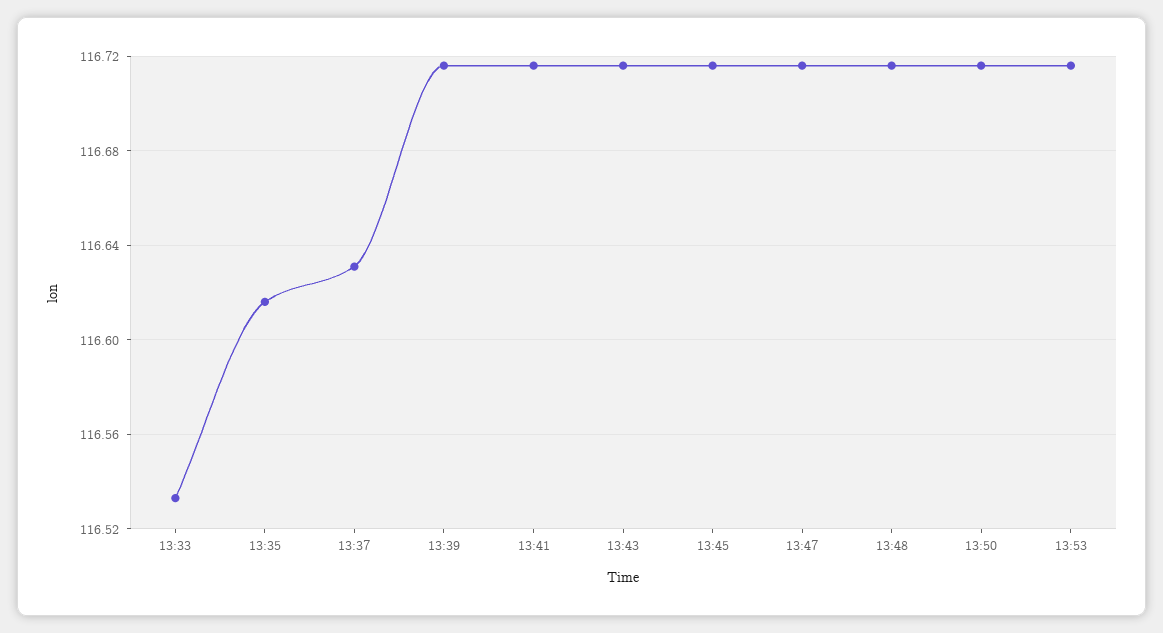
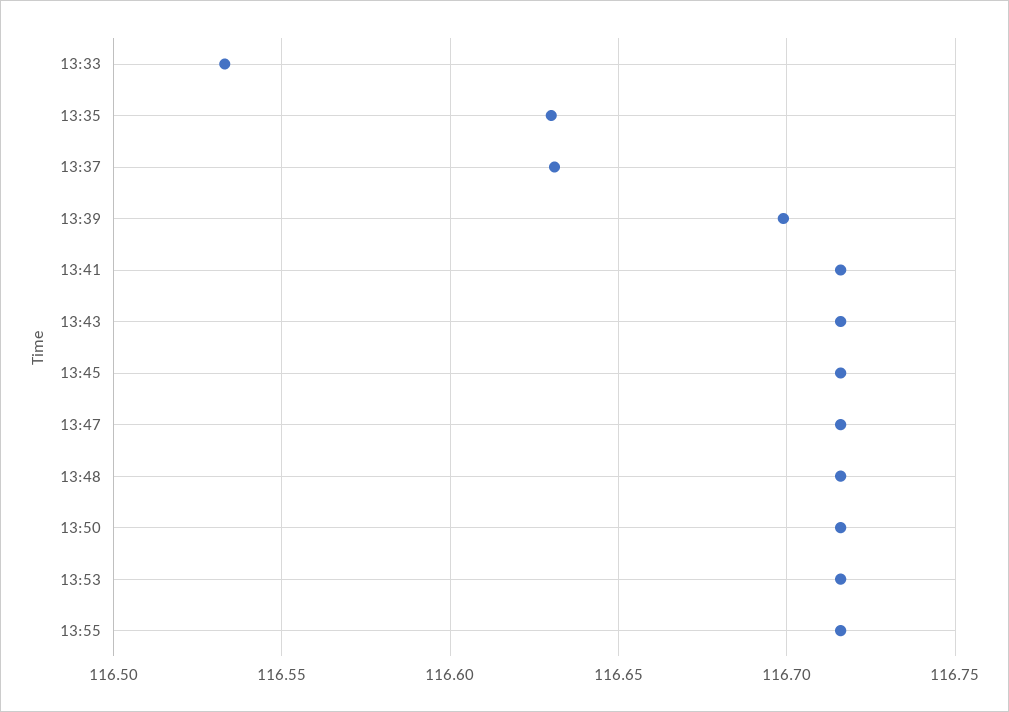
13:35: 116.615 -> 116.63
13:39: 116.715 -> 116.7
13:55: none -> 116.715

